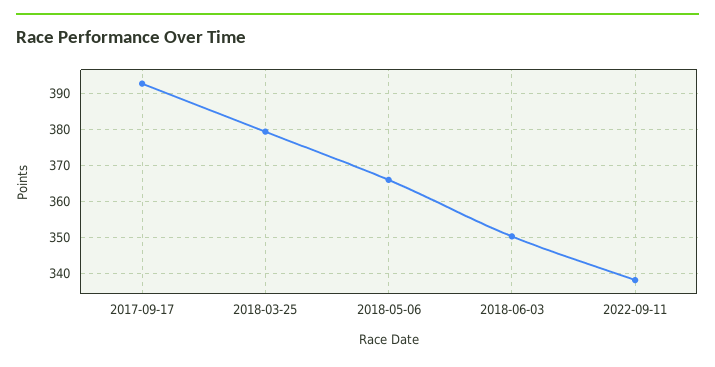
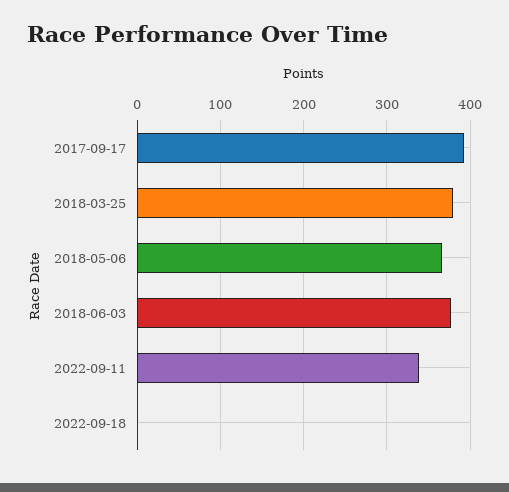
2018-06-03: 350 -> 380
2022-09-18: none -> 0

